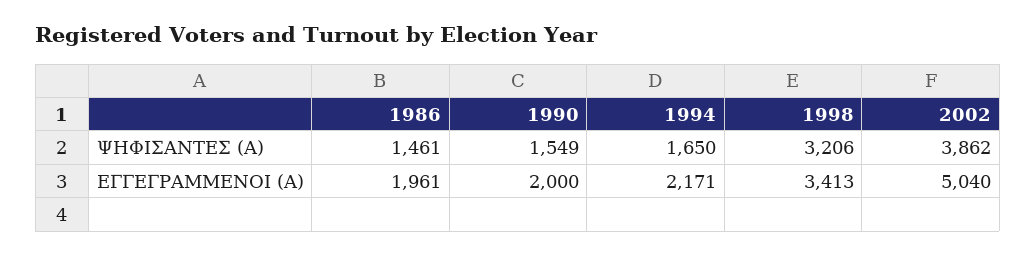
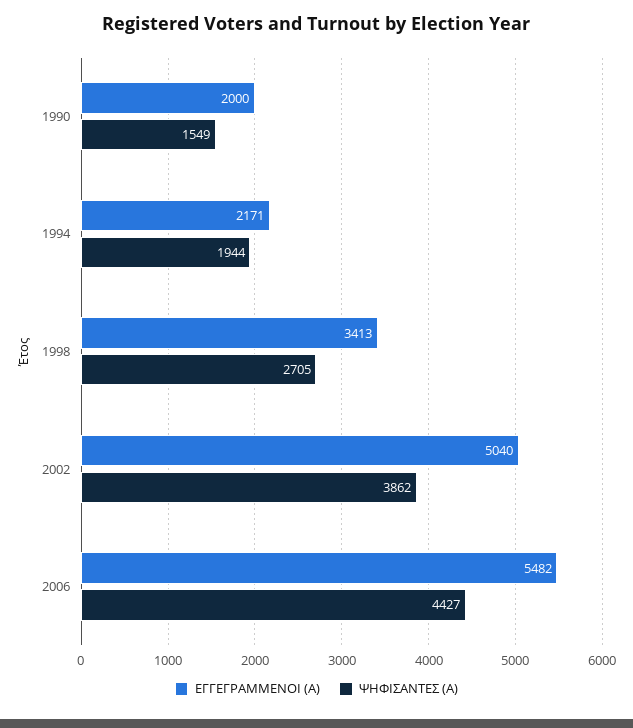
ΨΗΦΙΣΑΝΤΕΣ (Α), 1986: 1461 -> none
ΨΗΦΙΣΑΝΤΕΣ (Α), 1994: 1650 -> 1944
ΨΗΦΙΣΑΝΤΕΣ (Α), 1998: 3206 -> 2705
ΕΓΓΕΓΡΑΜΜΕΝΟΙ (Α), 1986: 1961 -> none
ΕΓΓΕΓΡΑΜΜΕΝΟΙ (Α), 2006: none -> 5482
ΨΗΦΙΣΑΝΤΕΣ (Α), 2006: none -> 4427

